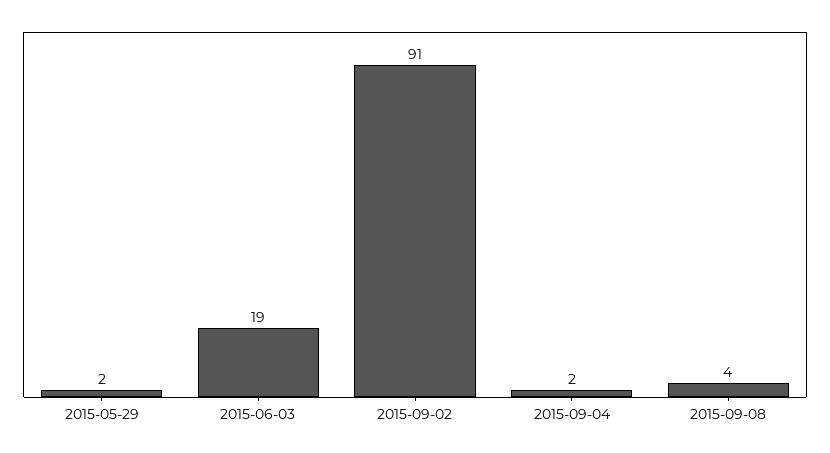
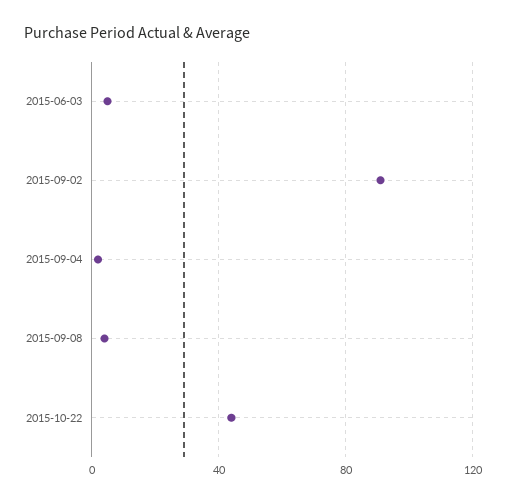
2015-05-29: 2 -> none
2015-06-03: 19 -> 5
2015-10-22: none -> 45

